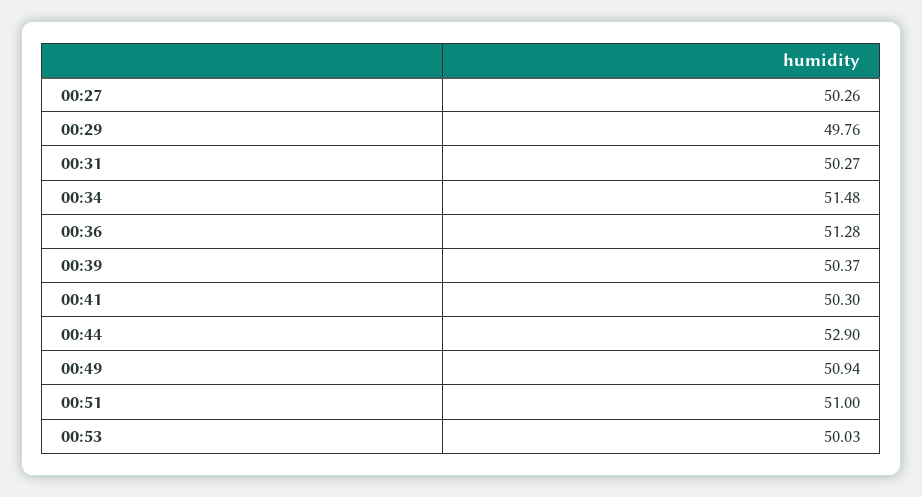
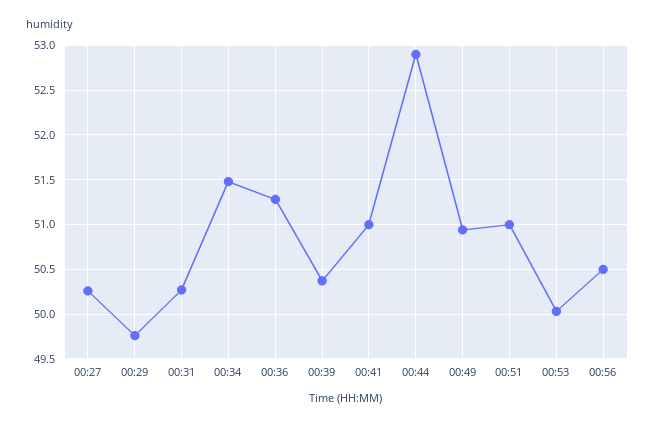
00:41: 50.3 -> 51
00:56: none -> 50.5

